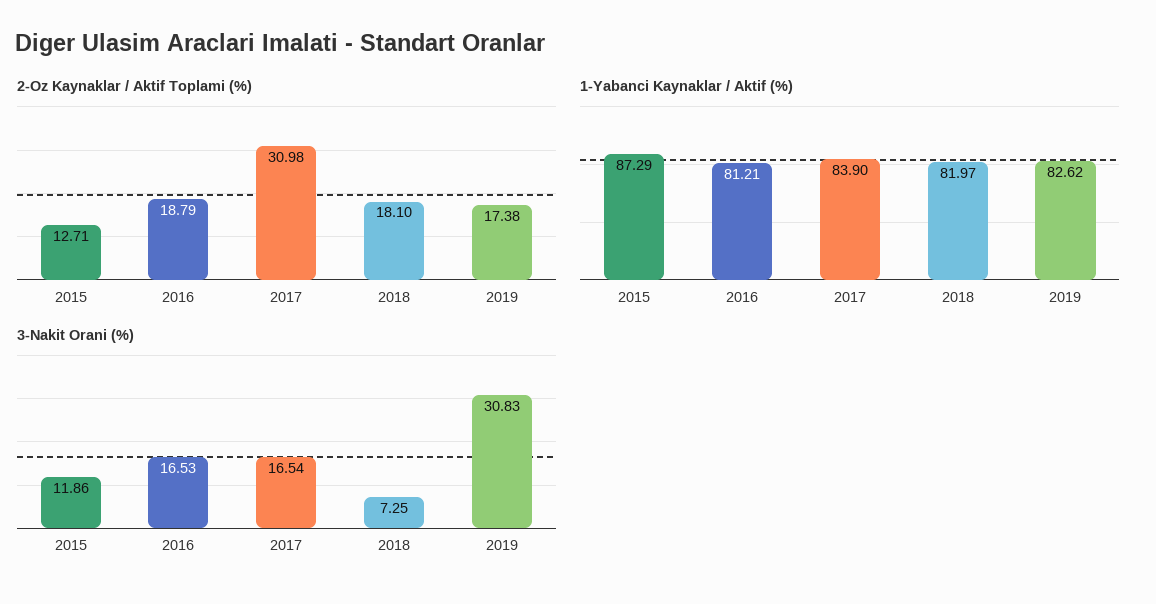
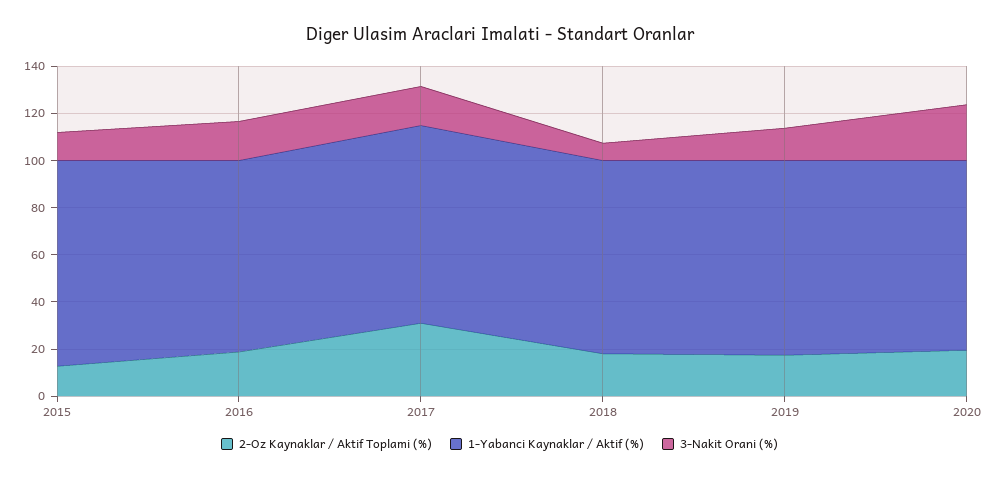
3-Nakit Orani (%), 2019: 30.83 -> 15
2-Oz Kaynaklar / Aktif Toplami (%), 2020: none -> 20
1-Yabanci Kaynaklar / Aktif (%), 2020: none -> 80
3-Nakit Orani (%), 2020: none -> 25

